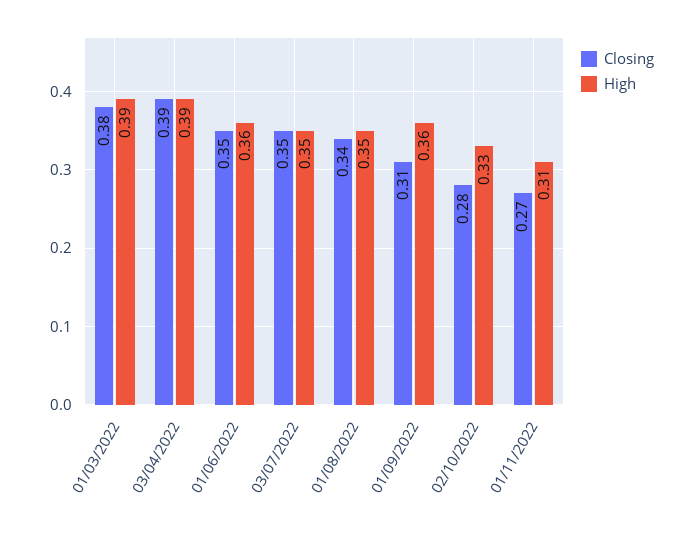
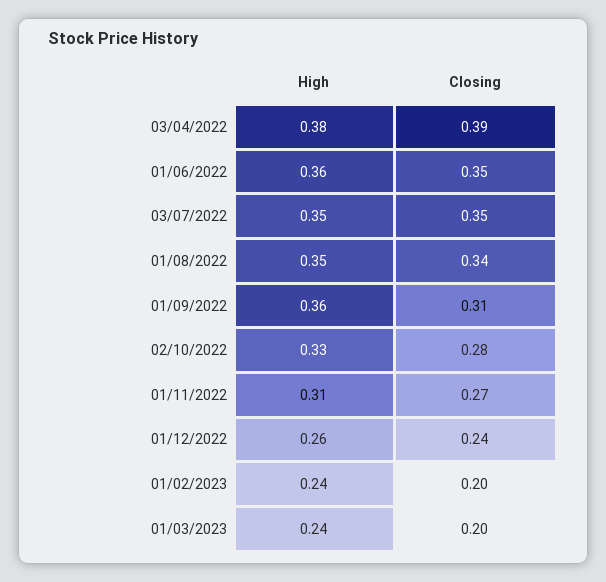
Closing, 01/03/2022: 0.38 -> none
High, 01/03/2022: 0.39 -> none
High, 03/04/2022: 0.39 -> 0.38
High, 01/12/2022: none -> 0.26
Closing, 01/12/2022: none -> 0.24
High, 01/02/2023: none -> 0.24
Closing, 01/02/2023: none -> 0.2
High, 01/03/2023: none -> 0.24
Closing, 01/03/2023: none -> 0.2

